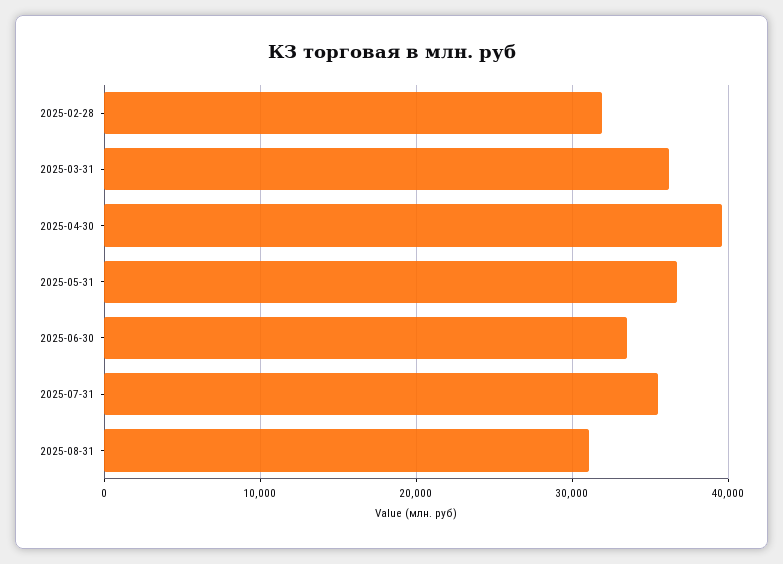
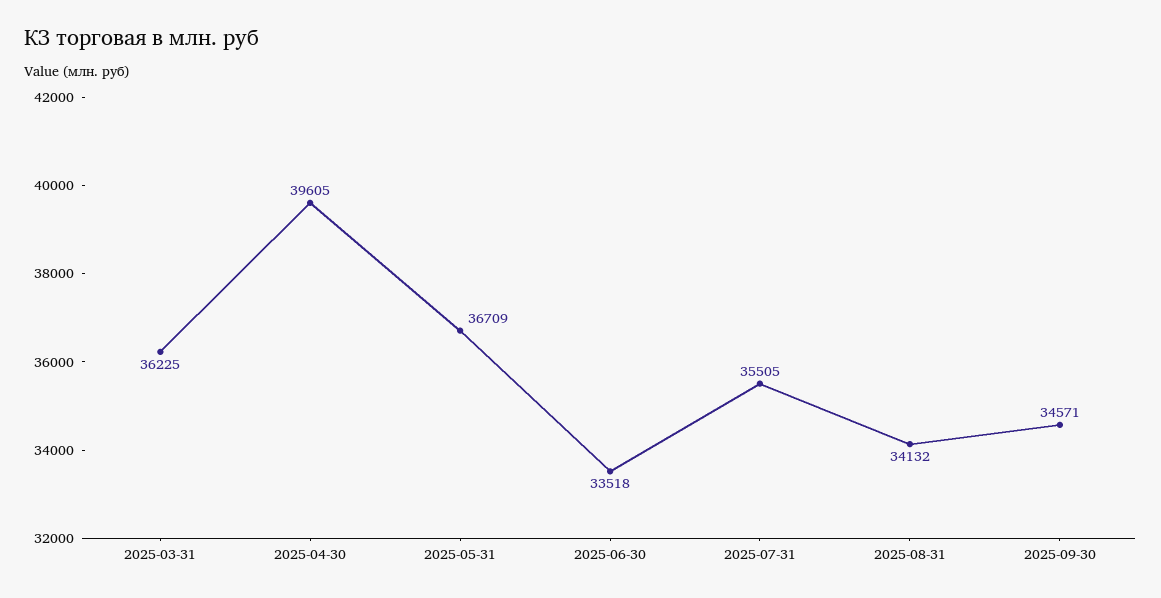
2025-02-28: 32000 -> none
2025-08-31: 31000 -> 34132
2025-09-30: none -> 34571

